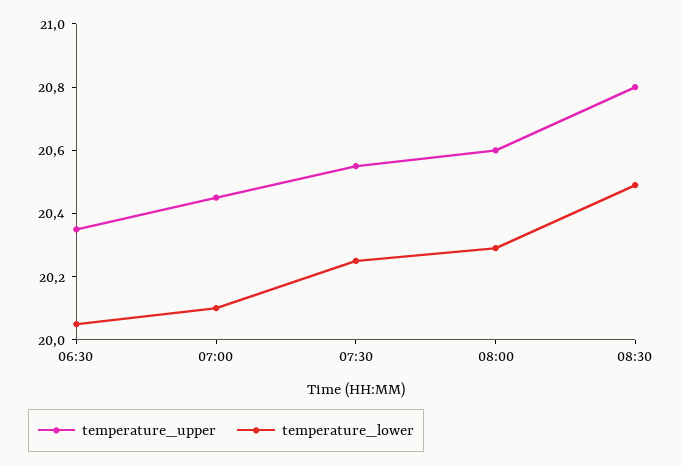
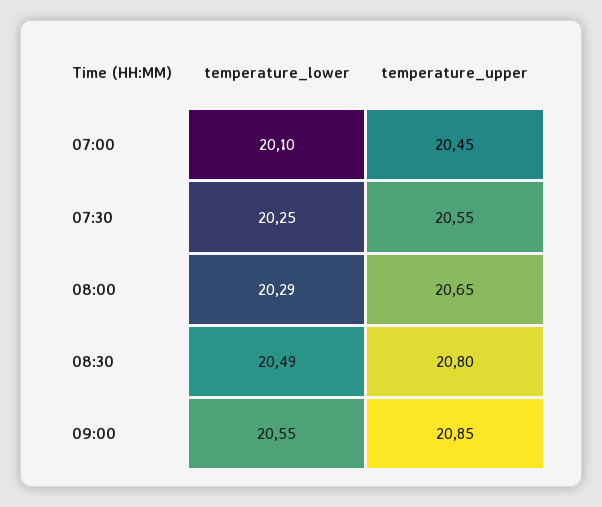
temperature_upper, 06:30: 20.35 -> none
temperature_lower, 06:30: 20.05 -> none
temperature_upper, 08:00: 20.6 -> 20.65
temperature_lower, 09:00: none -> 20.55
temperature_upper, 09:00: none -> 20.85

